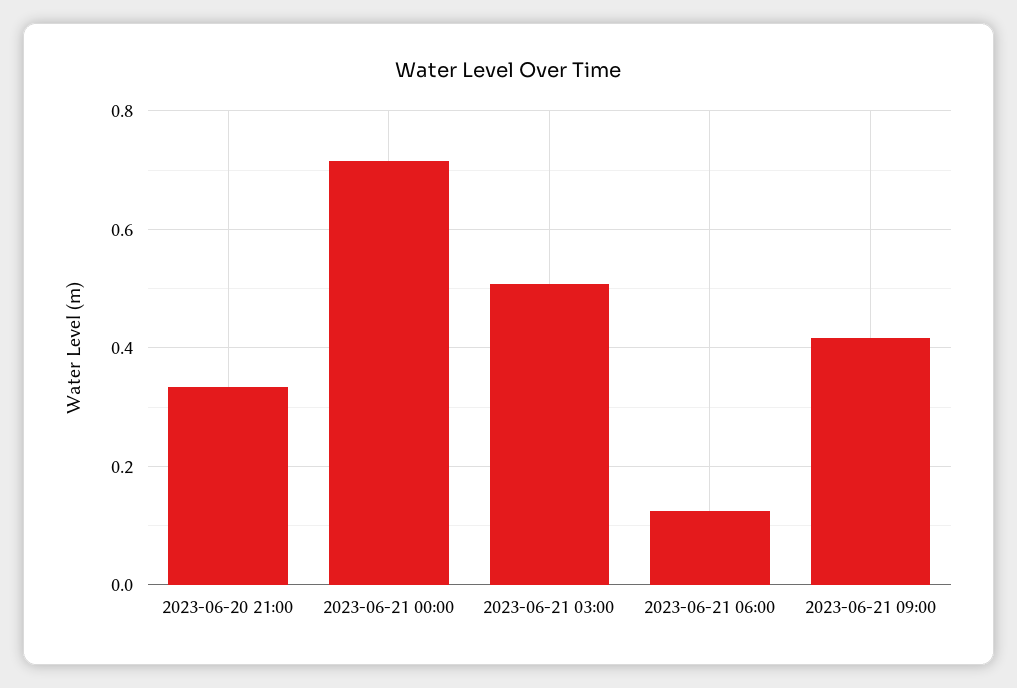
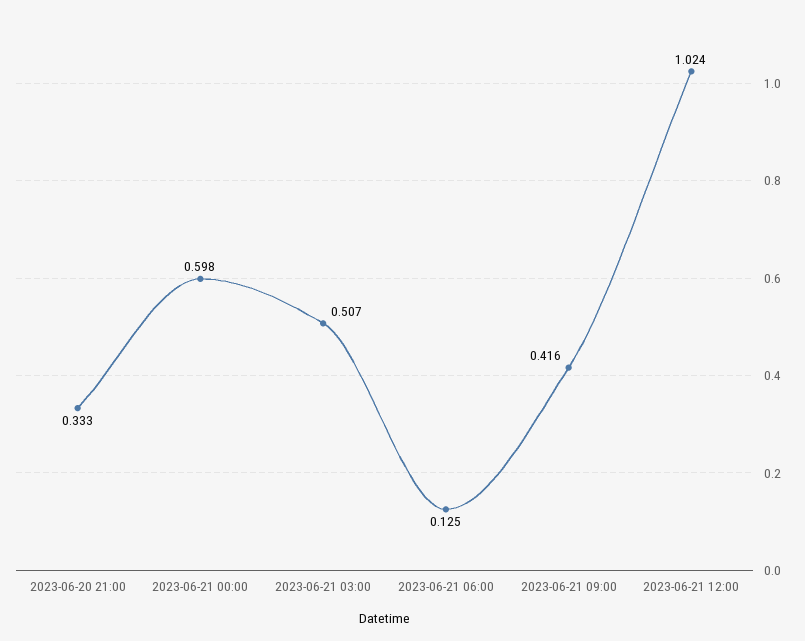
2023-06-21 00:00: 0.72 -> 0.598
2023-06-21 12:00: none -> 1.024

